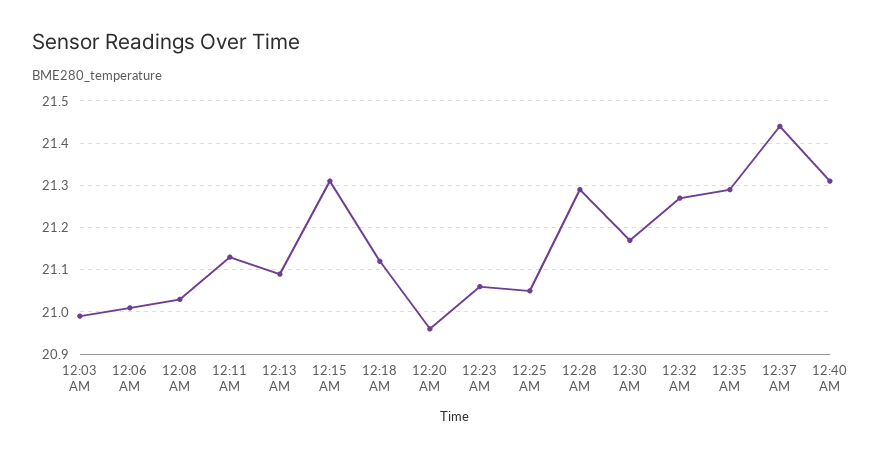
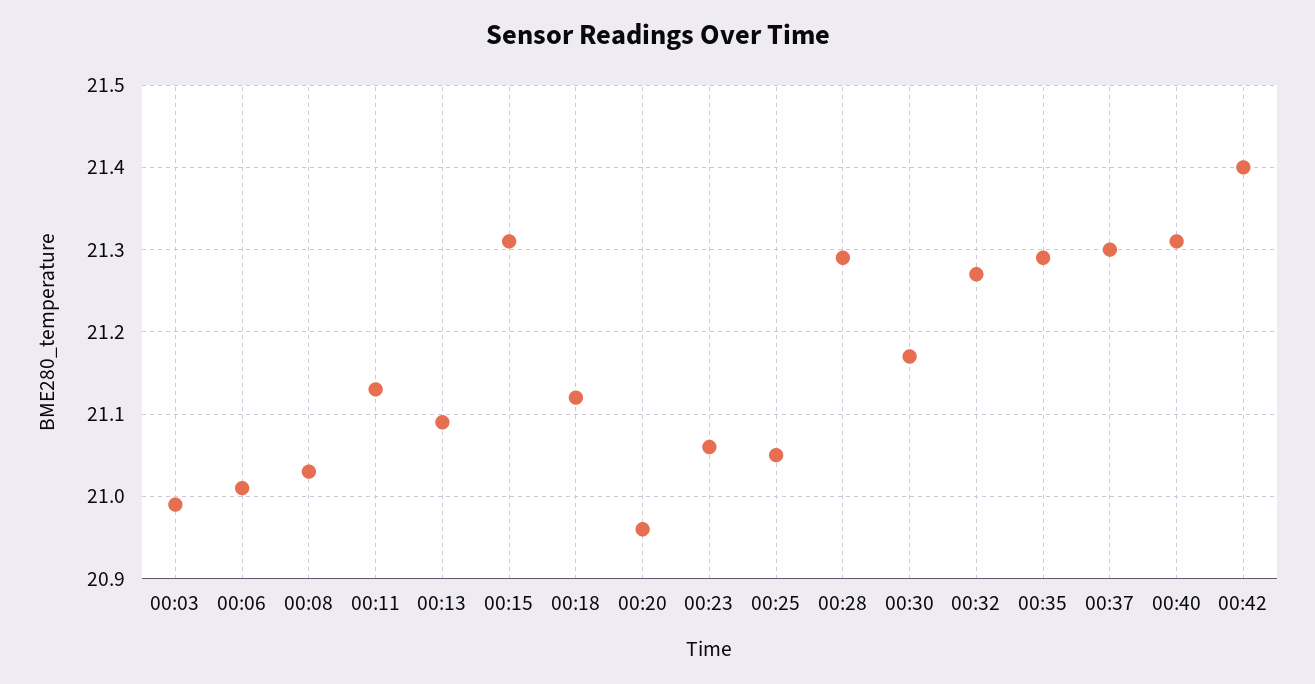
12:37 AM: 21.45 -> 21.3
00:42: none -> 21.4

